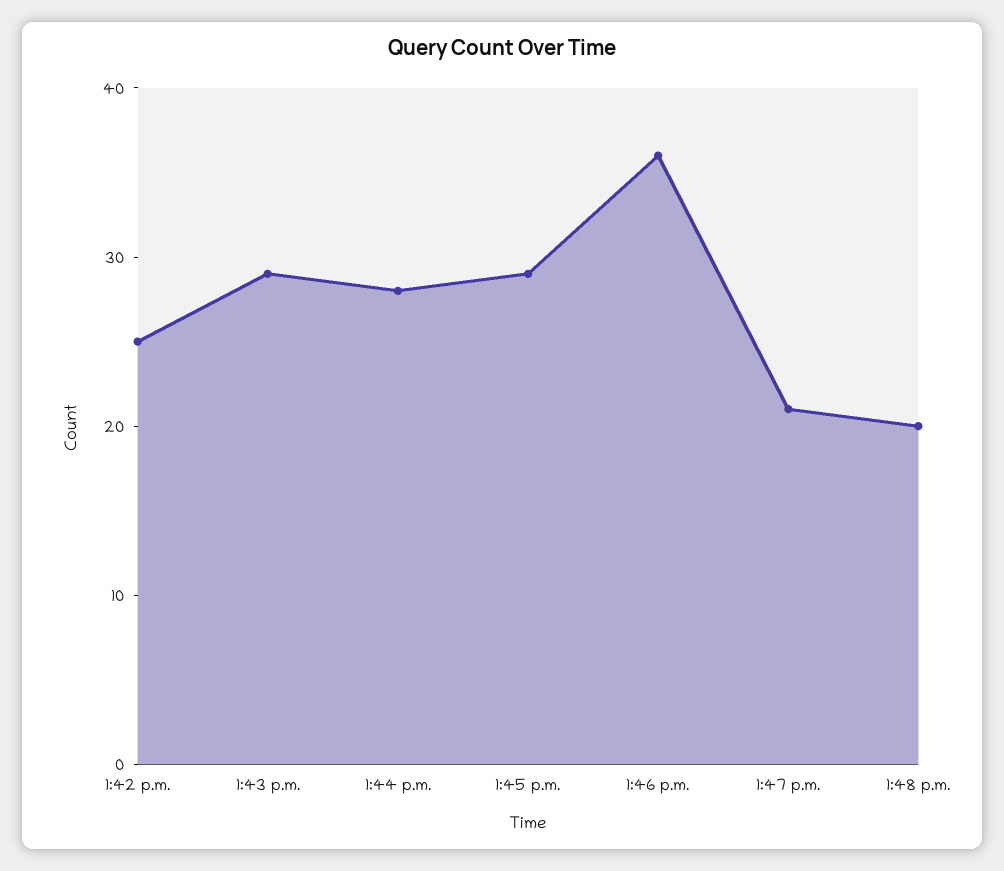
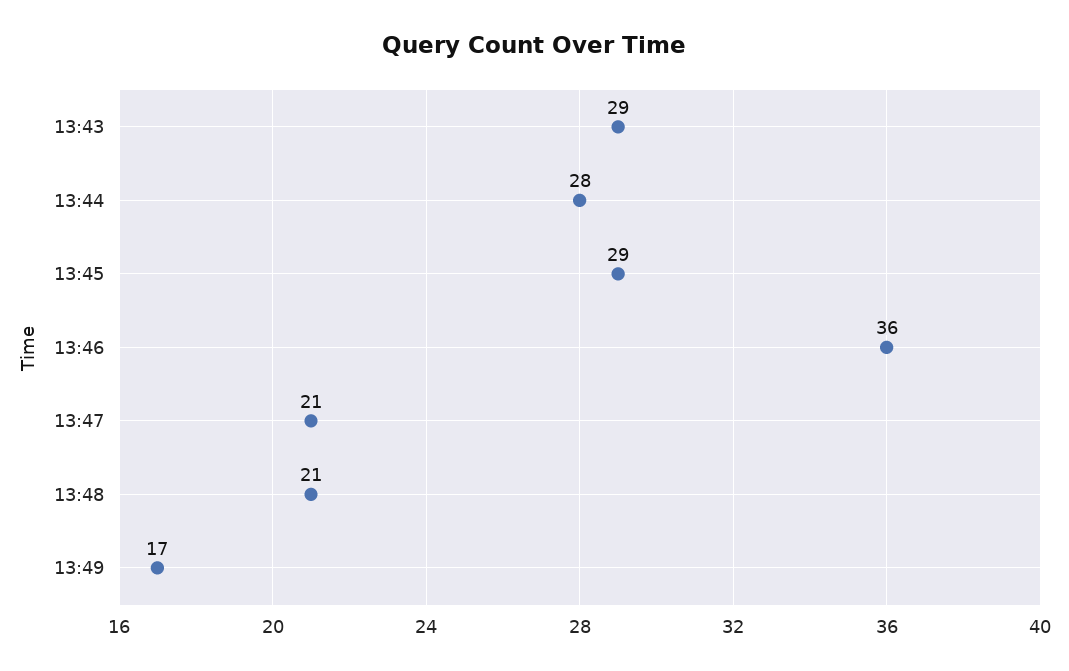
1:42 p.m.: 25 -> none
1:48 p.m.: 20 -> 21
13:49: none -> 17

